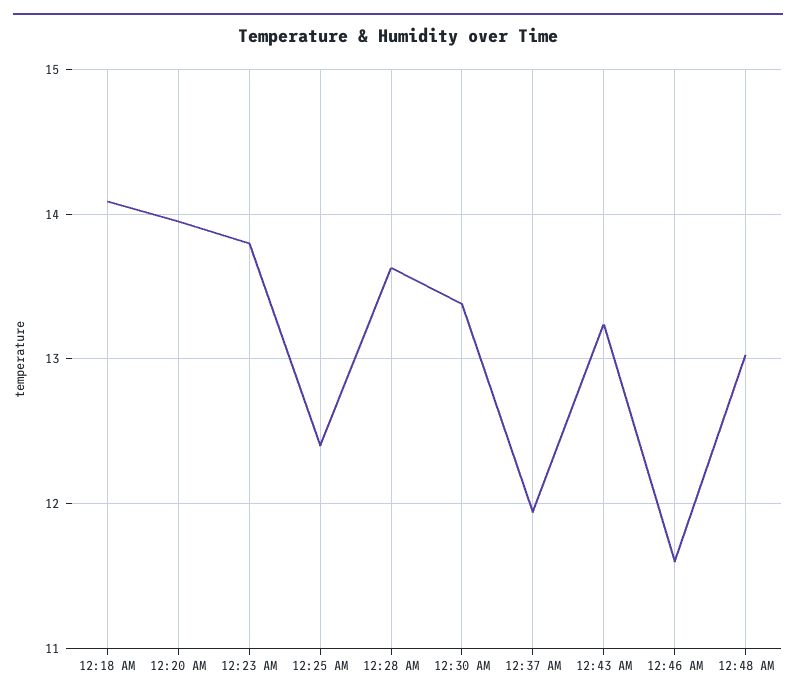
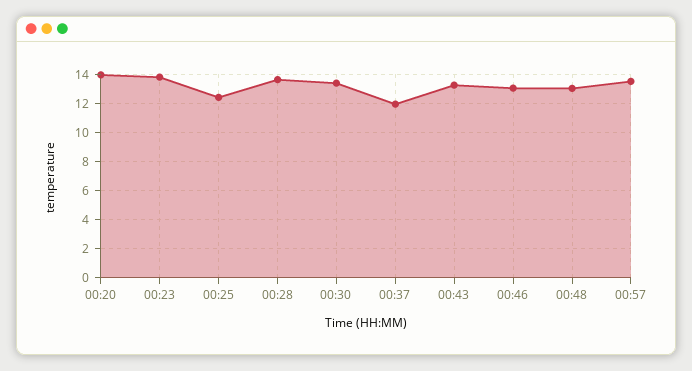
12:18 AM: 14.1 -> none
12:46 AM: 11.6 -> 13
00:57: none -> 13.5

